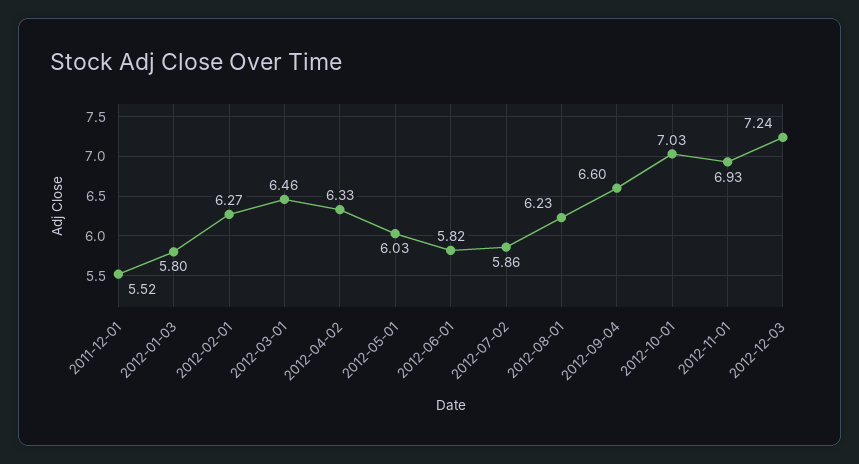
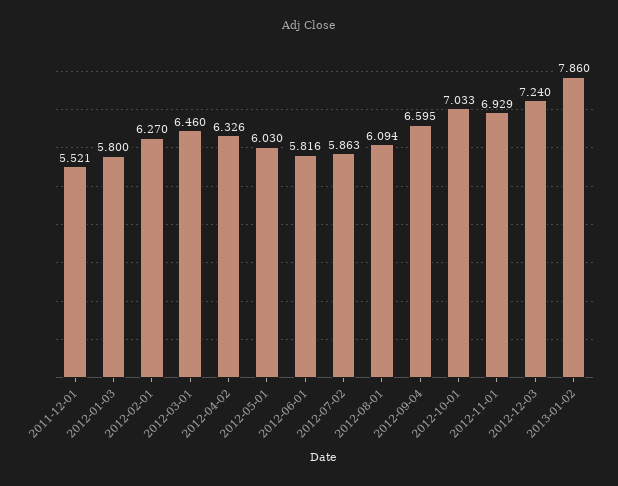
2012-08-01: 6.23 -> 6.094
2013-01-02: none -> 7.86

